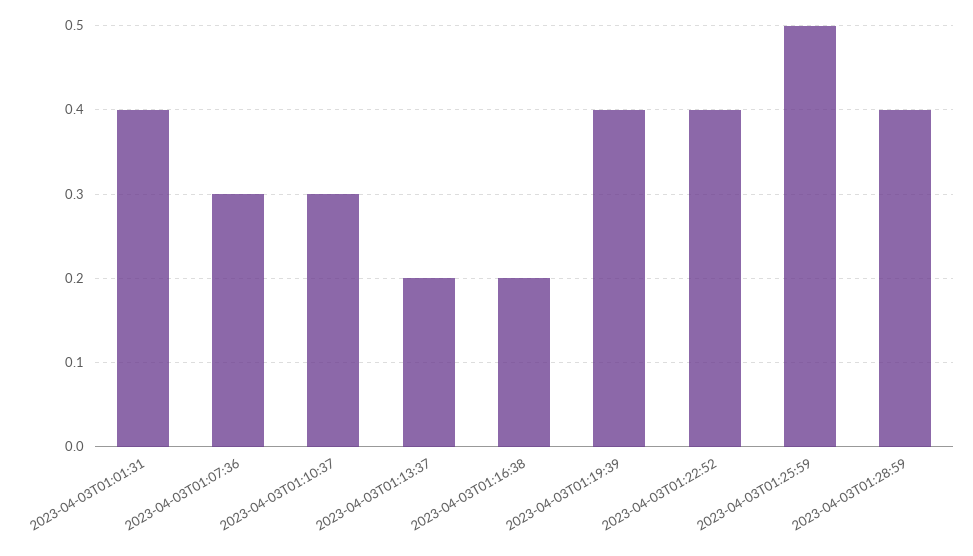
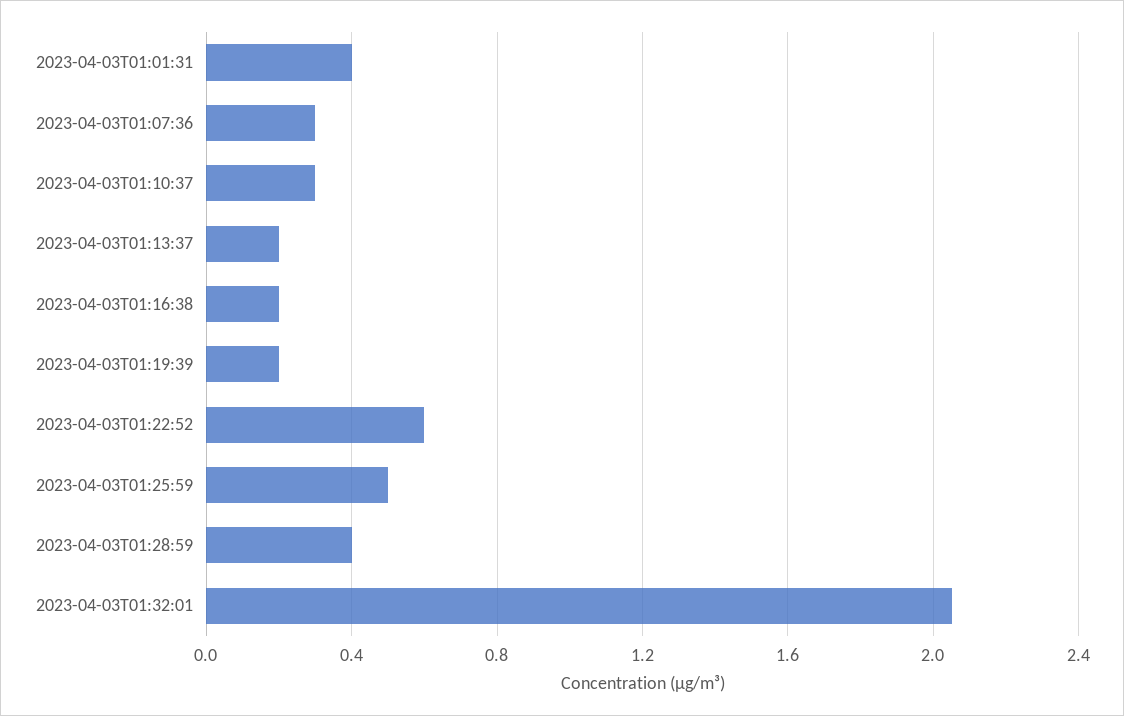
2023-04-03T01:19:39: 0.4 -> 0.2
2023-04-03T01:22:52: 0.4 -> 0.6
2023-04-03T01:32:01: none -> 2.05

